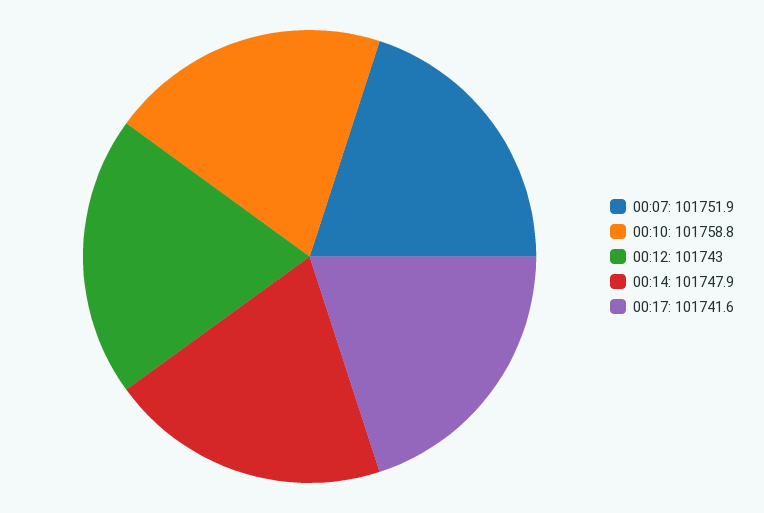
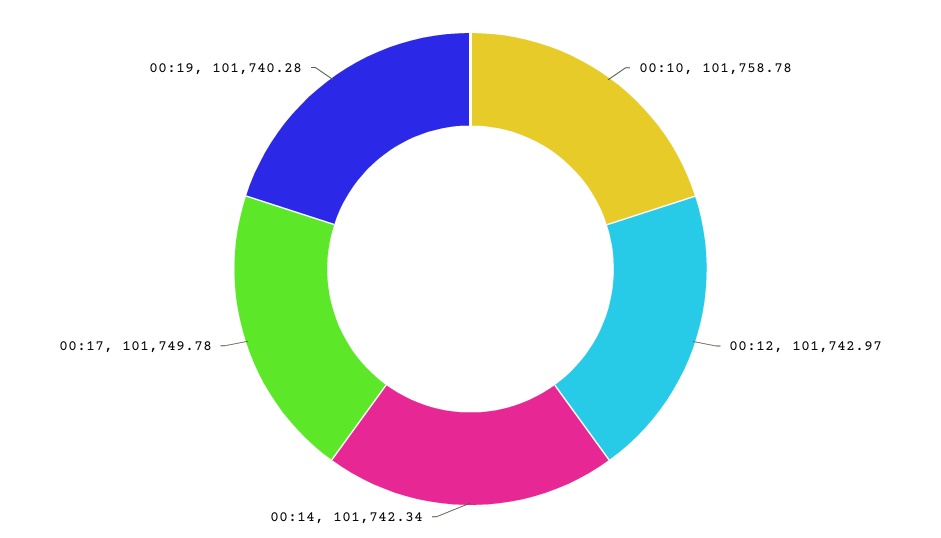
00:07: 101751.9 -> none
00:14: 101747.9 -> 101742.34
00:17: 101741.6 -> 101749.78
00:19: none -> 101740.28

